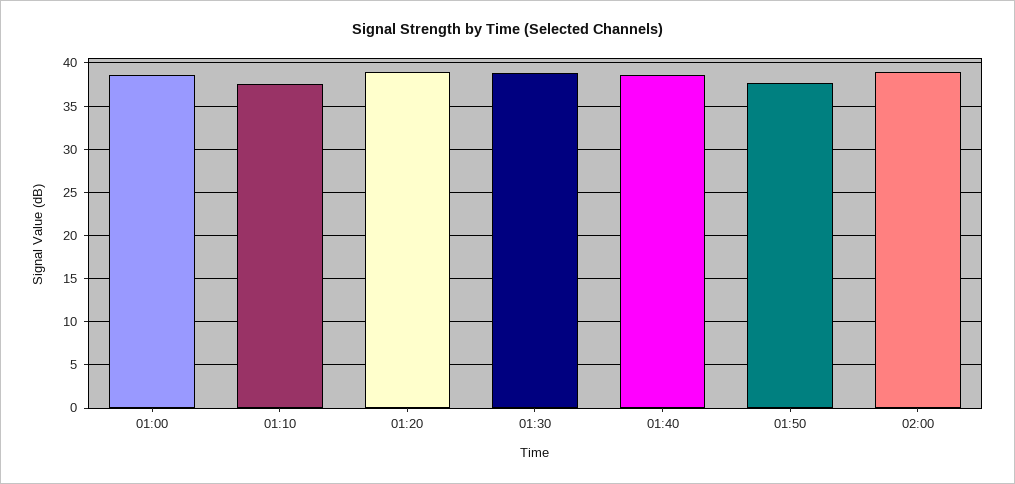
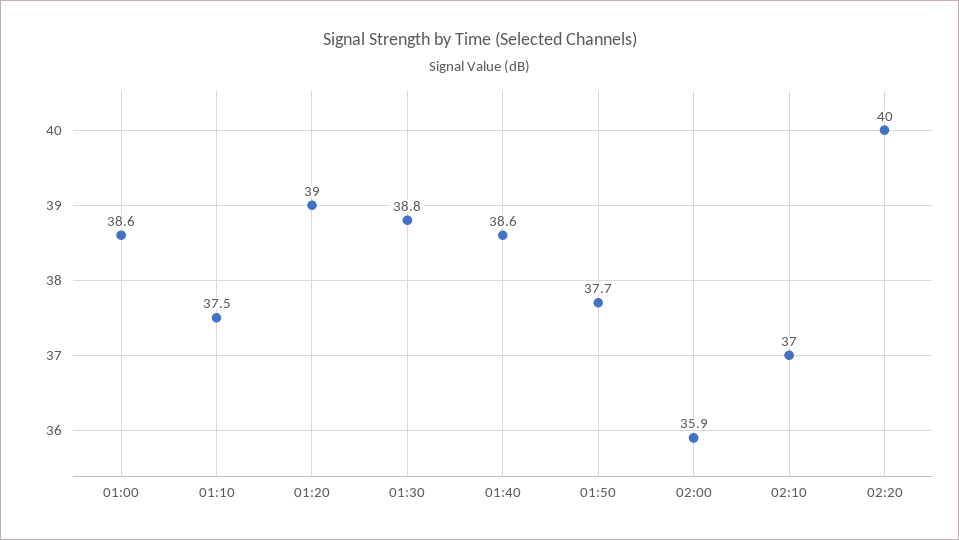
02:00: 39 -> 35.9
02:10: none -> 37
02:20: none -> 40

